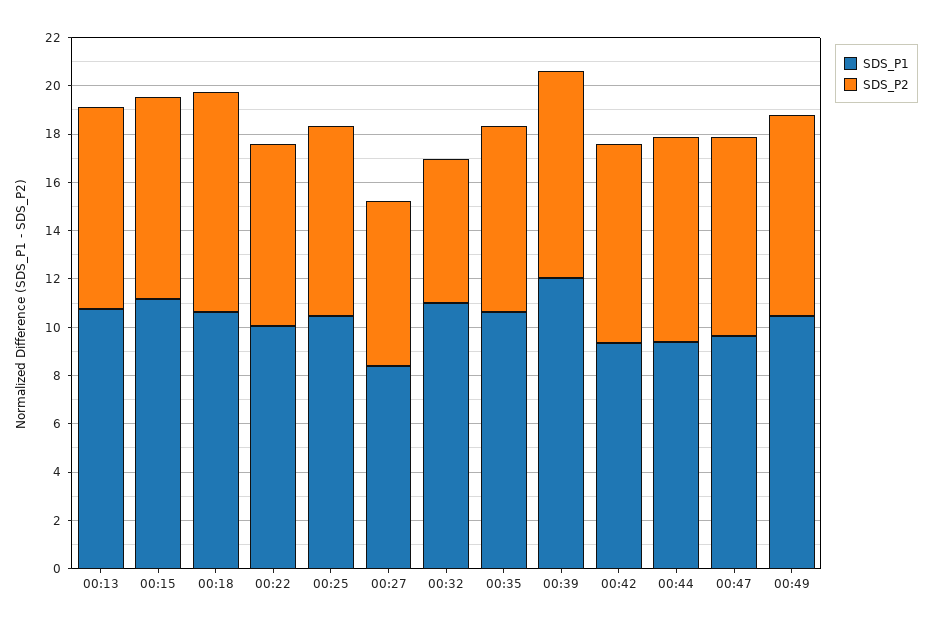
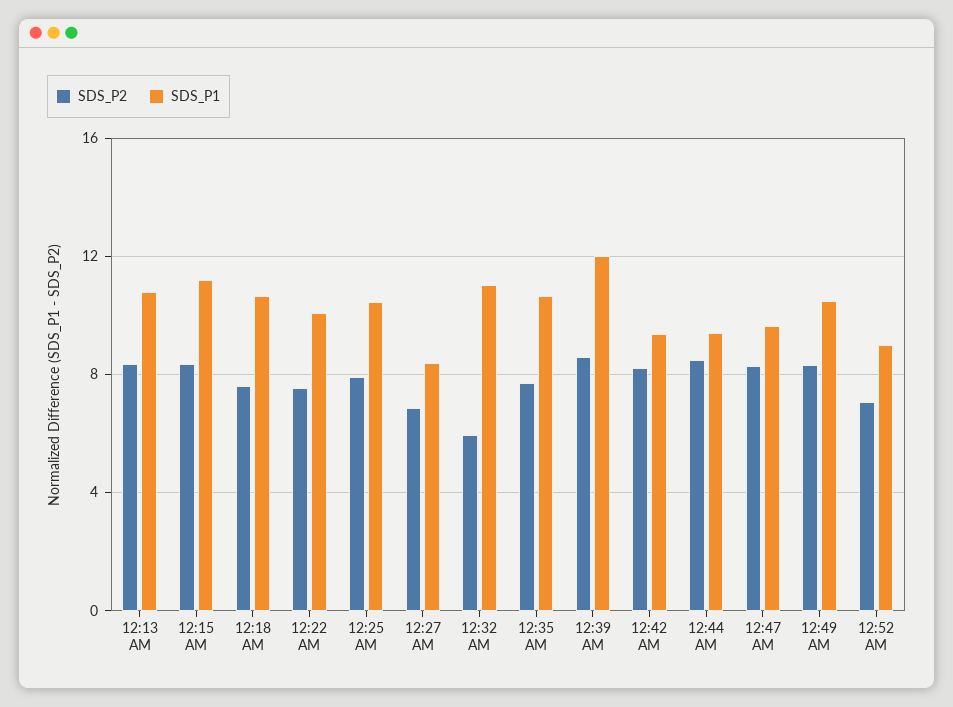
SDS_P2, 00:18: 9 -> 7.5
SDS_P2, 12:52 AM: none -> 7
SDS_P1, 12:52 AM: none -> 9

